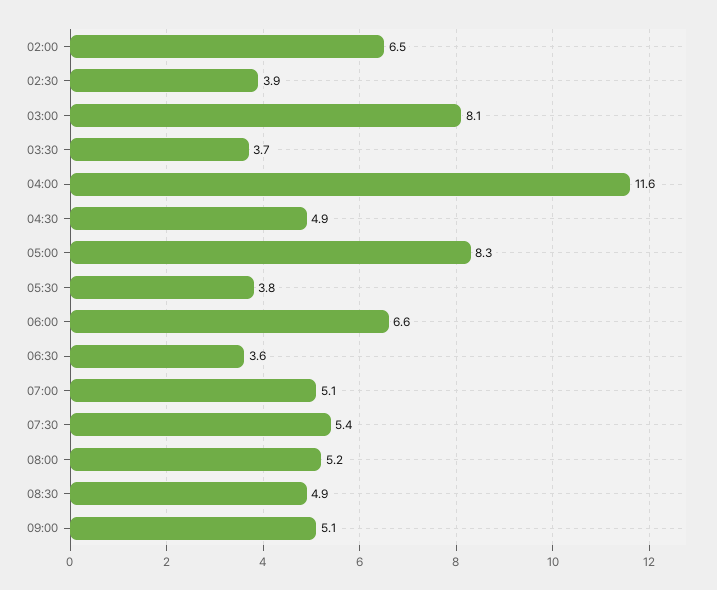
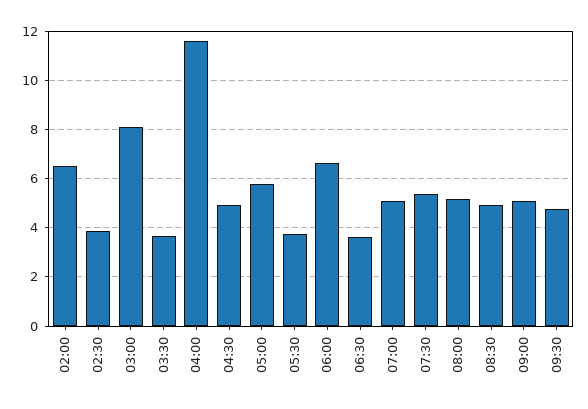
05:00: 8.3 -> 5.75
09:30: none -> 4.75

